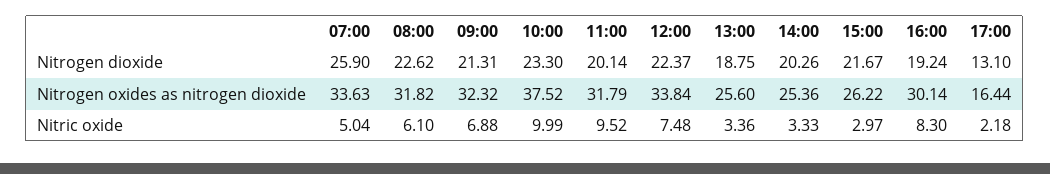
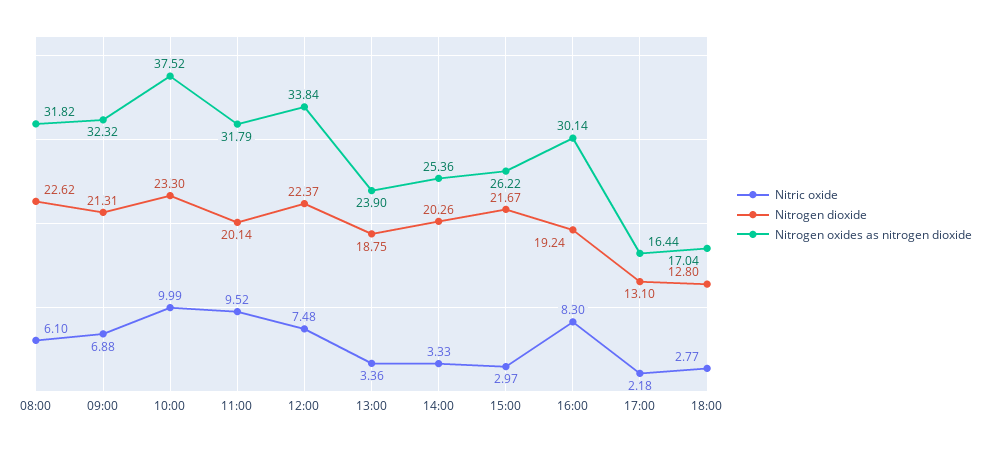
Nitrogen dioxide, 07:00: 25.9 -> none
Nitrogen oxides as nitrogen dioxide, 07:00: 33.63 -> none
Nitrogen oxides as nitrogen dioxide, 13:00: 25.6 -> 23.9
Nitric oxide, 07:00: 5.04 -> none
Nitric oxide, 18:00: none -> 2.77
Nitrogen dioxide, 18:00: none -> 12.8
Nitrogen oxides as nitrogen dioxide, 18:00: none -> 17.04

